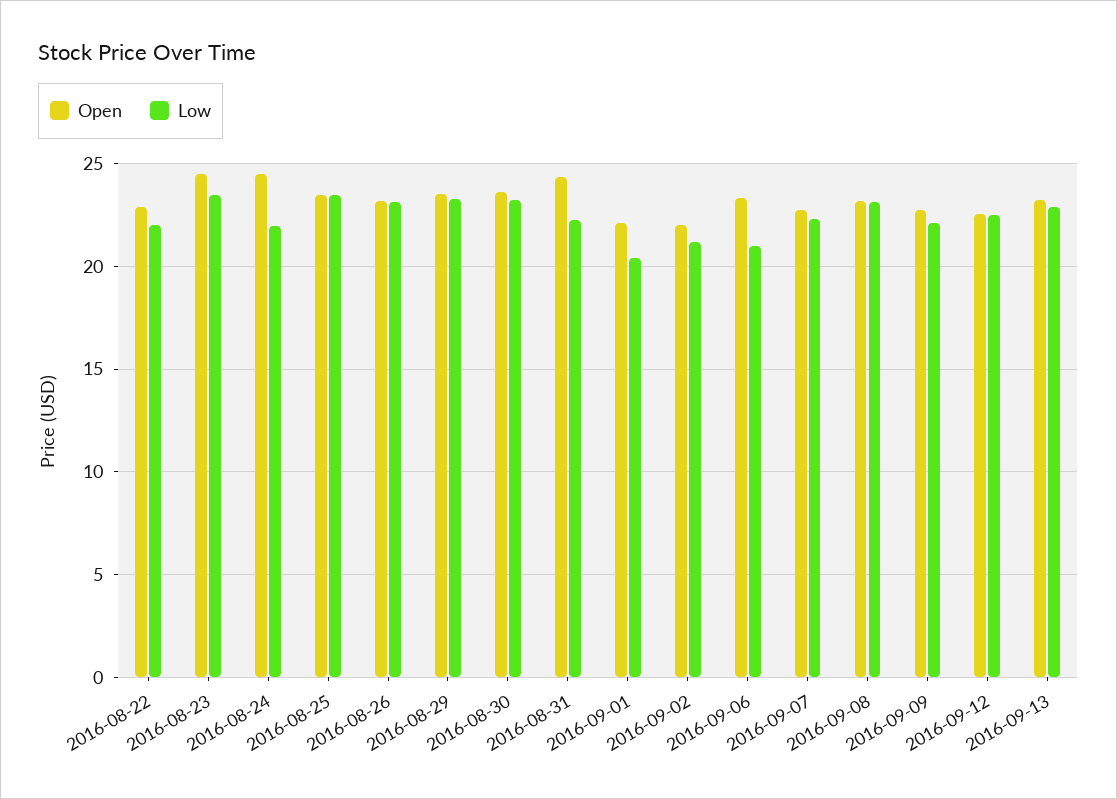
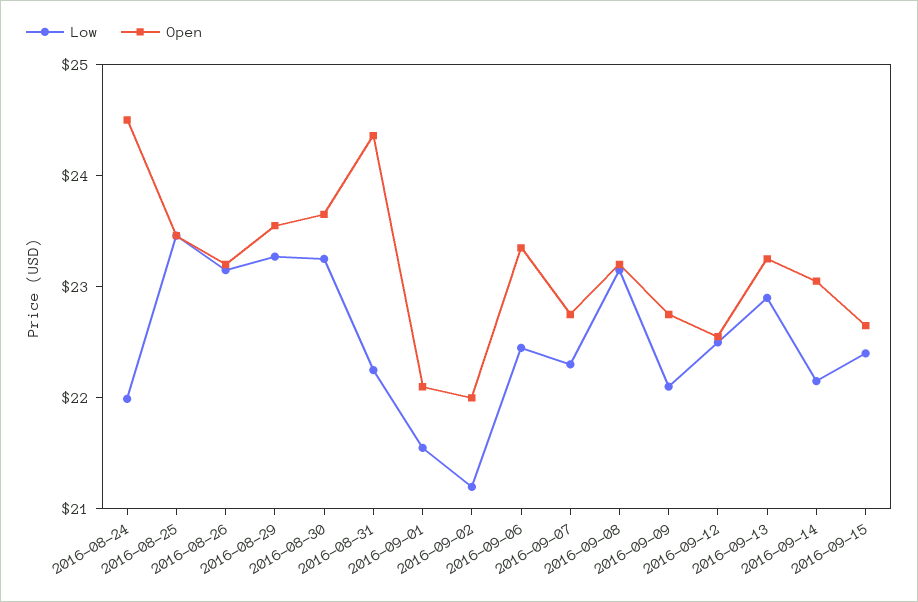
Open, 2016-08-22: 23 -> none
Low, 2016-08-22: 22 -> none
Open, 2016-08-23: 24.5 -> none
Low, 2016-08-23: 23.5 -> none
Low, 2016-09-01: 20.5 -> 21.6
Low, 2016-09-06: 21 -> 22.4
Low, 2016-09-14: none -> 22.2
Open, 2016-09-14: none -> 23
Low, 2016-09-15: none -> 22.4
Open, 2016-09-15: none -> 22.6

